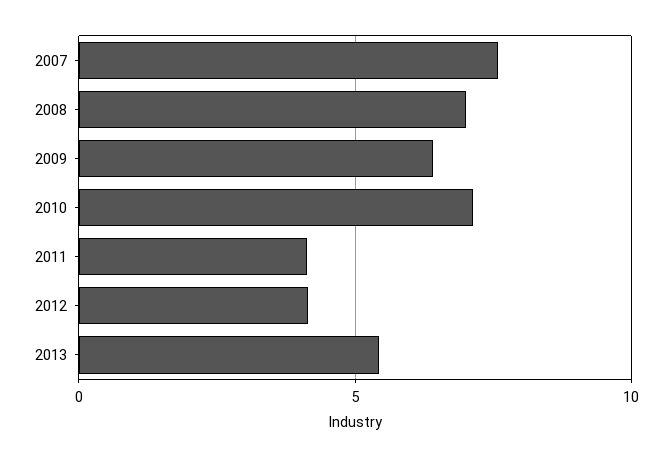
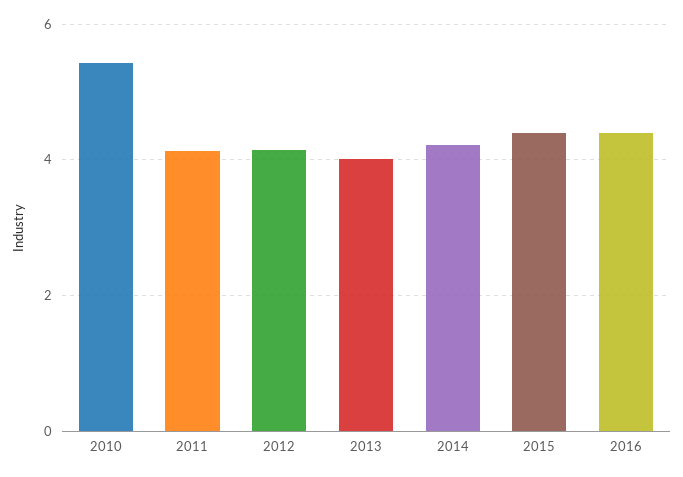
2007: 7.5 -> none
2008: 7 -> none
2009: 6.5 -> none
2010: 7 -> 5.4
2013: 5.5 -> 4
2014: none -> 4.2
2015: none -> 4.4
2016: none -> 4.4

